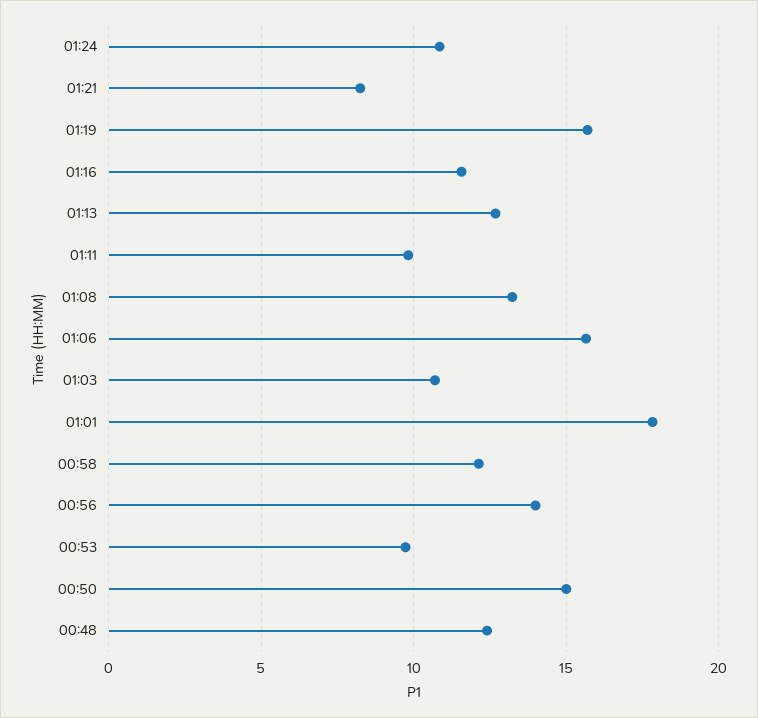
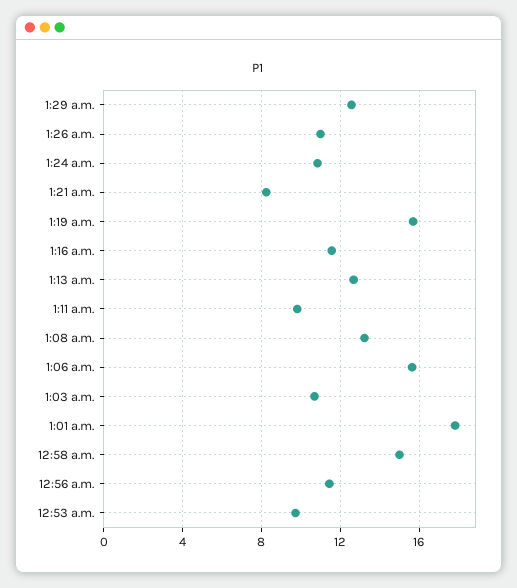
00:58: 12 -> 15
00:56: 14 -> 11.5
00:50: 15 -> none
00:48: 12.5 -> none
1:29 a.m.: none -> 12.5
1:26 a.m.: none -> 11

